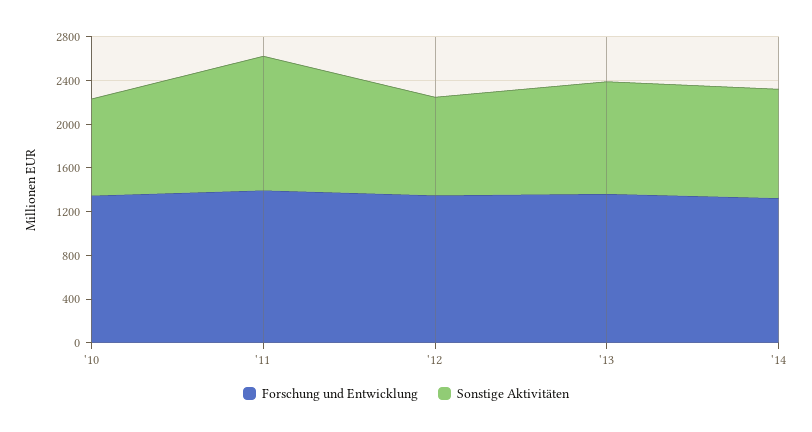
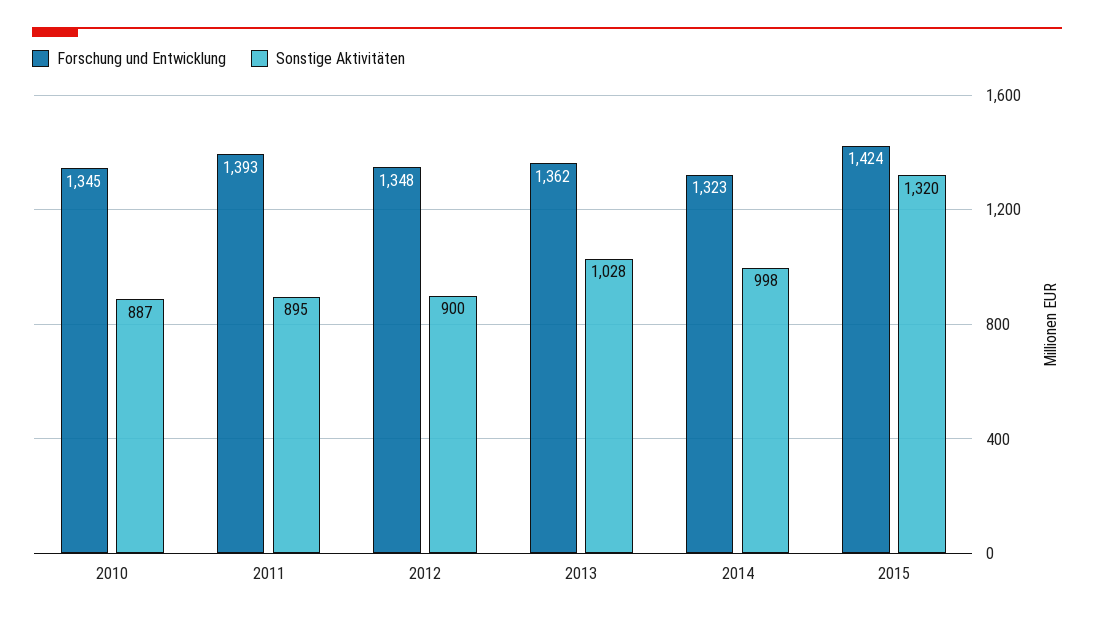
Sonstige Aktivitäten, '11: 1200 -> 895
Forschung und Entwicklung, 2015: none -> 1424
Sonstige Aktivitäten, 2015: none -> 1320

